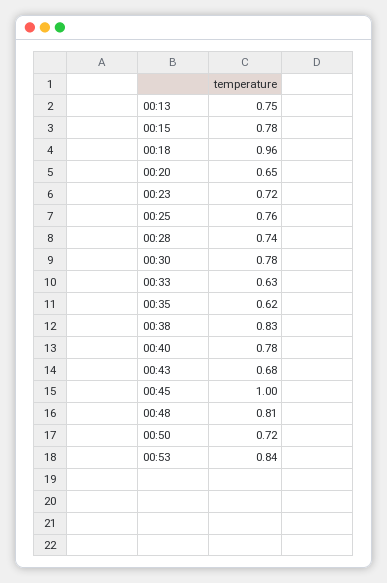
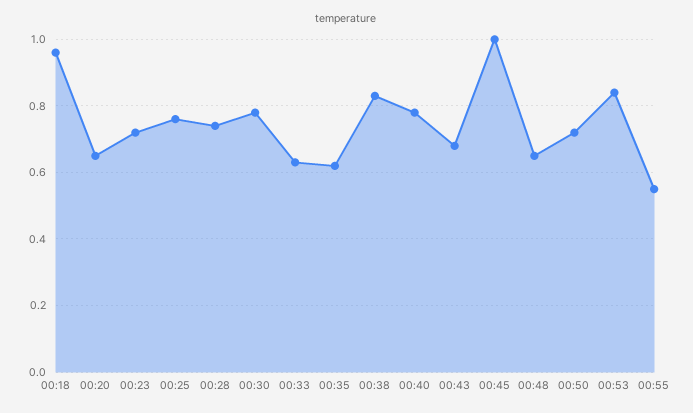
00:13: 0.75 -> none
00:15: 0.78 -> none
00:48: 0.81 -> 0.65
00:55: none -> 0.55

